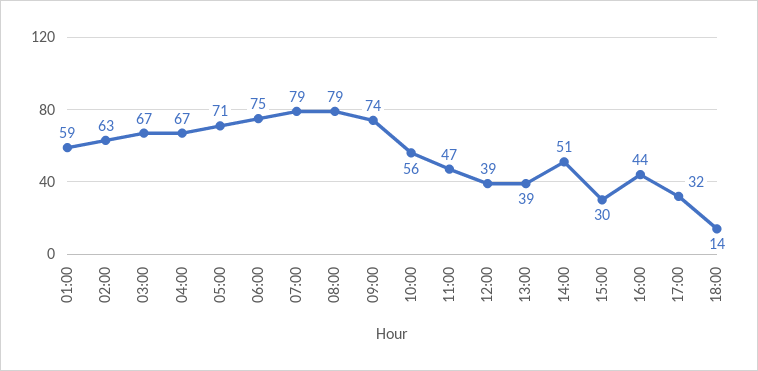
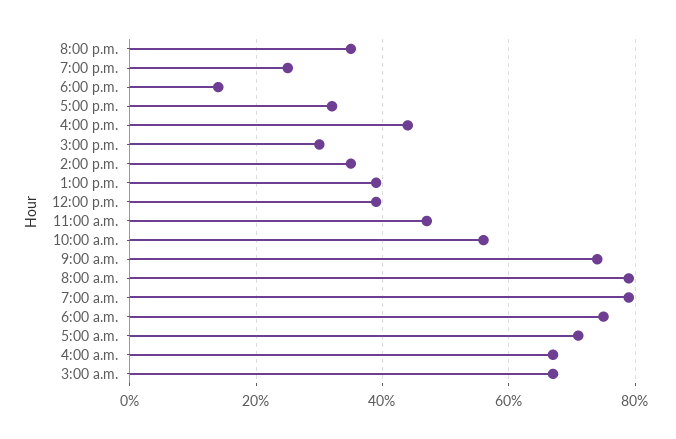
01:00: 59 -> none
02:00: 63 -> none
14:00: 51 -> 35
8:00 p.m.: none -> 35
7:00 p.m.: none -> 25

